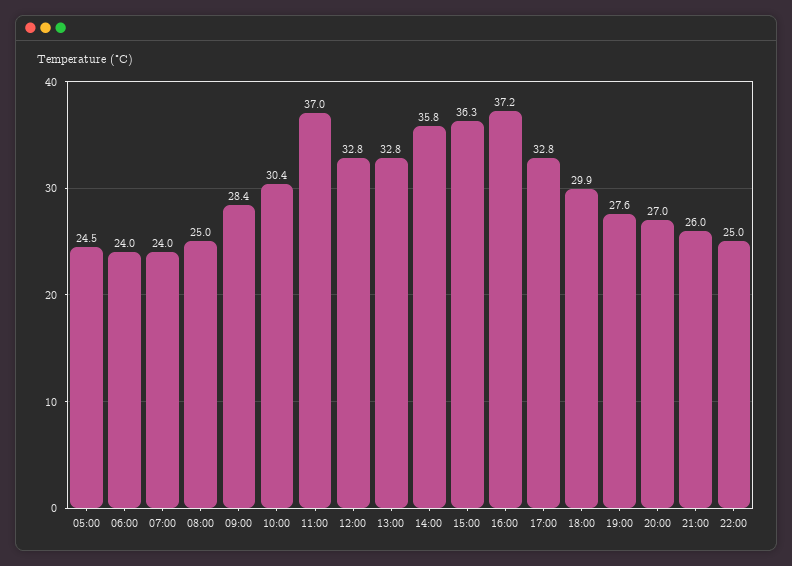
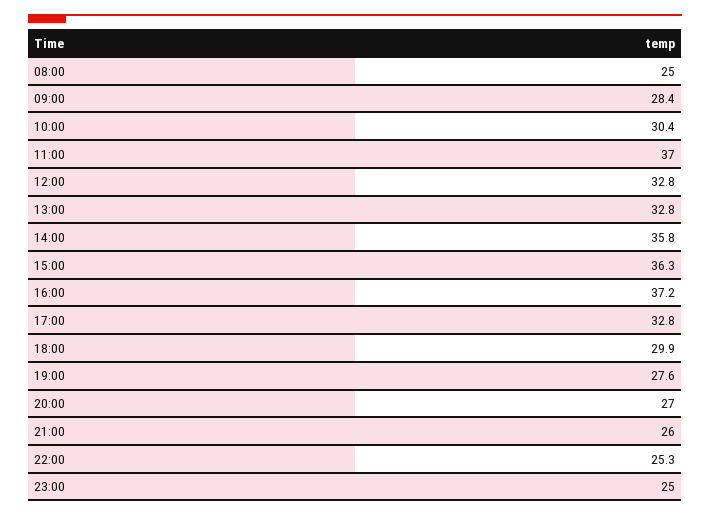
05:00: 24.5 -> none
06:00: 24 -> none
07:00: 24 -> none
22:00: 25 -> 25.3
23:00: none -> 25

